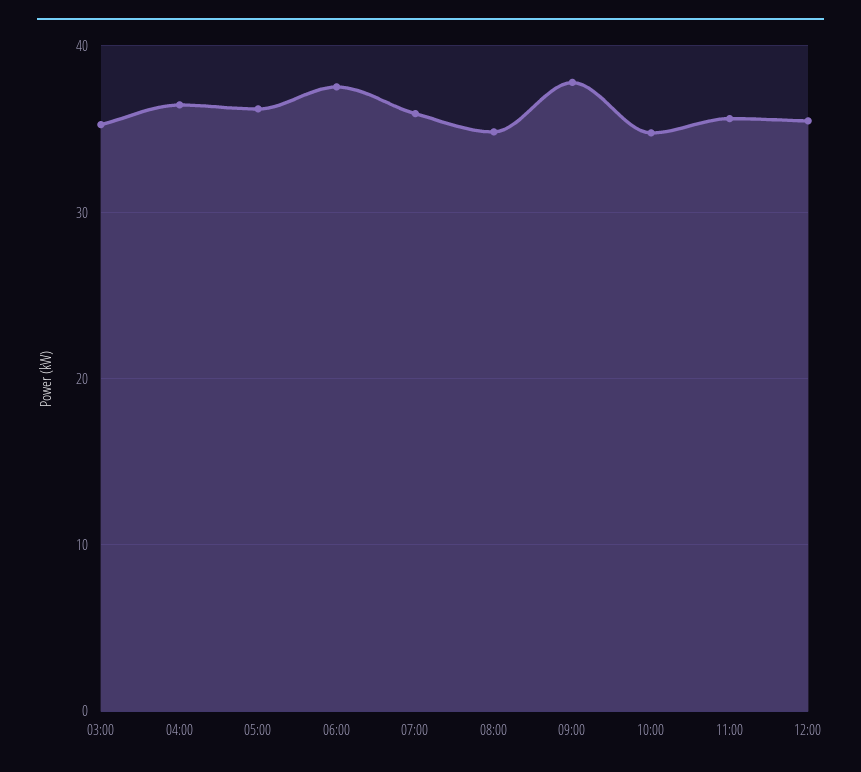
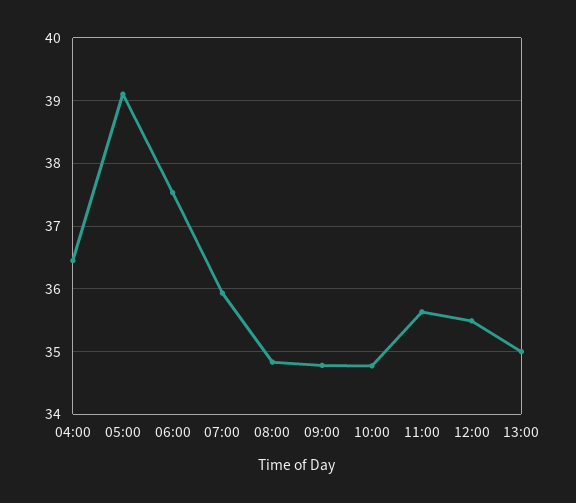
03:00: 35 -> none
05:00: 36 -> 39.1
09:00: 38 -> 34.8
13:00: none -> 35

